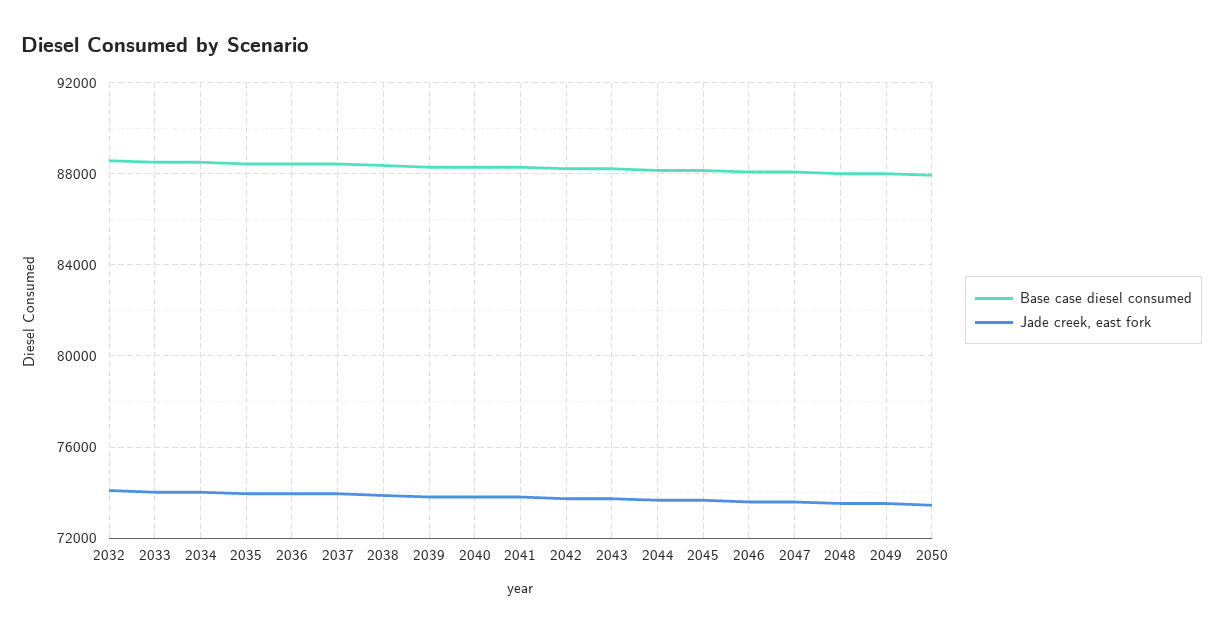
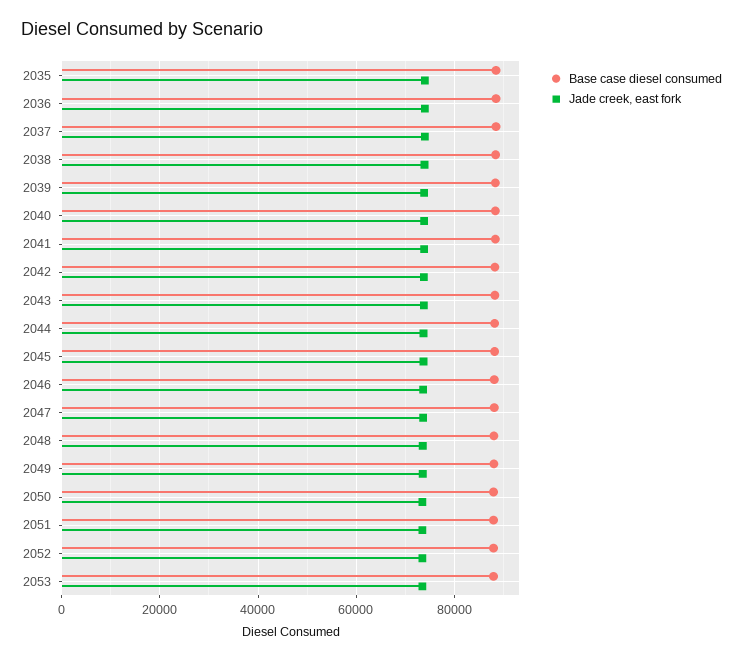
Base case diesel consumed, 2032: 88500 -> none
Jade creek, east fork, 2032: 74000 -> none
Base case diesel consumed, 2033: 88500 -> none
Jade creek, east fork, 2033: 74000 -> none
Base case diesel consumed, 2034: 88500 -> none
Jade creek, east fork, 2034: 74000 -> none
Base case diesel consumed, 2051: none -> 88000
Jade creek, east fork, 2051: none -> 74000
Base case diesel consumed, 2052: none -> 88000
Jade creek, east fork, 2052: none -> 74000
Base case diesel consumed, 2053: none -> 88000
Jade creek, east fork, 2053: none -> 74000

